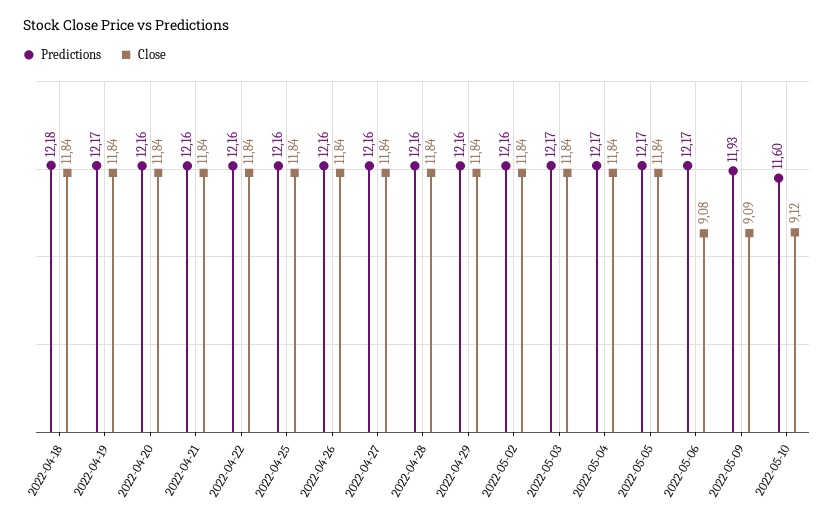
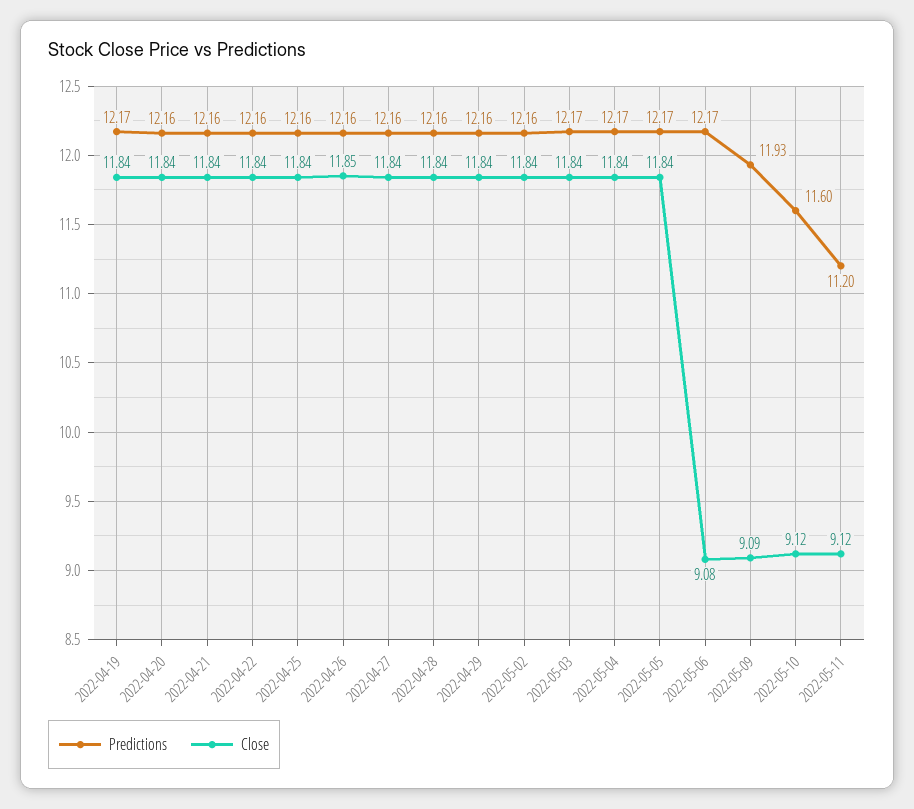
Predictions, 2022-04-18: 12.18 -> none
Close, 2022-04-18: 11.84 -> none
Close, 2022-04-26: 11.84 -> 11.85
Predictions, 2022-05-11: none -> 11.2
Close, 2022-05-11: none -> 9.12

